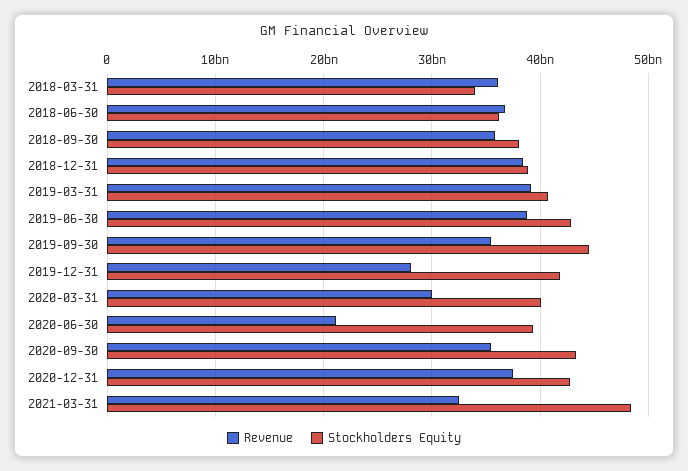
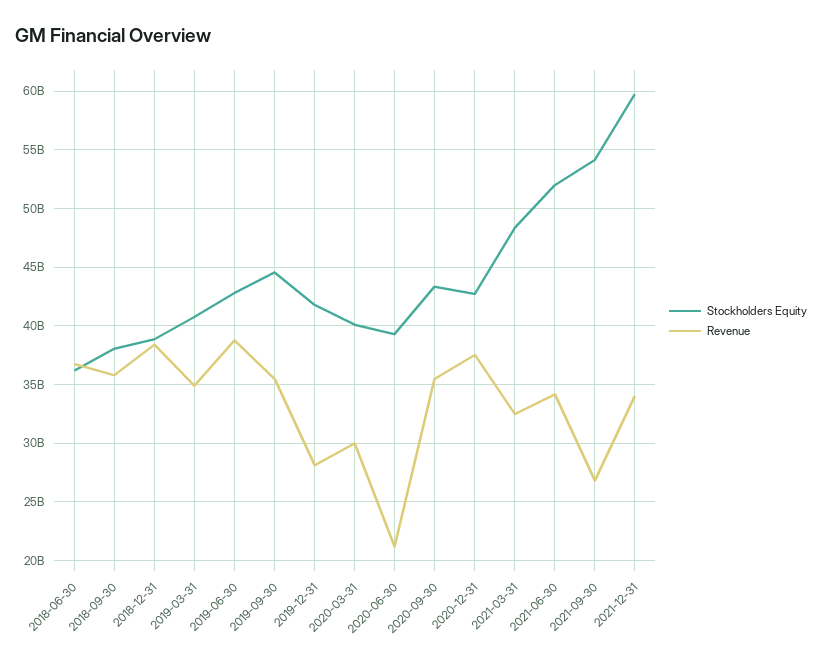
Revenue, 2018-03-31: 36000000000 -> none
Stockholders Equity, 2018-03-31: 34000000000 -> none
Revenue, 2019-03-31: 39000000000 -> 35000000000
Stockholders Equity, 2021-06-30: none -> 52000000000
Revenue, 2021-06-30: none -> 34000000000
Stockholders Equity, 2021-09-30: none -> 54000000000
Revenue, 2021-09-30: none -> 27000000000
Stockholders Equity, 2021-12-31: none -> 60000000000
Revenue, 2021-12-31: none -> 34000000000

